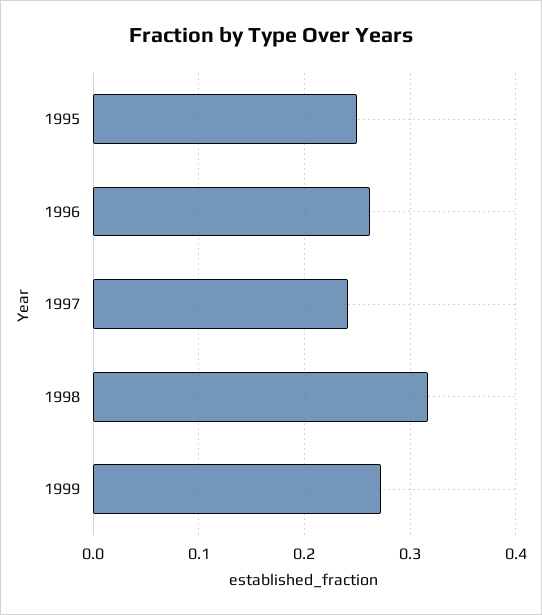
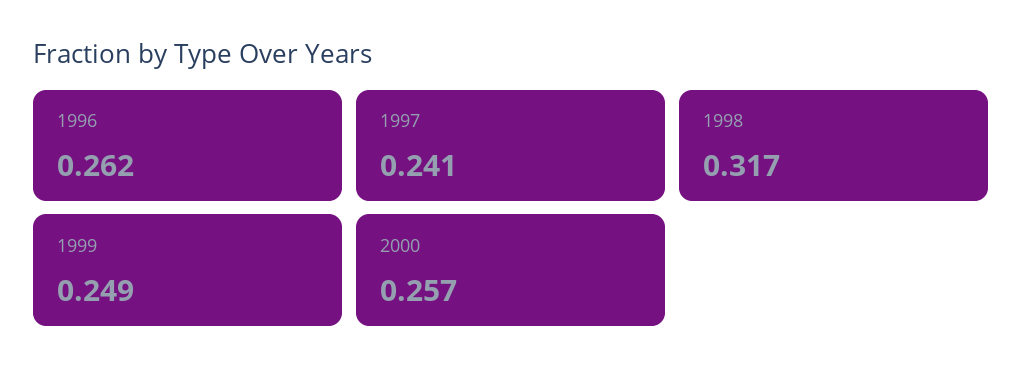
1995: 0.25 -> none
1999: 0.27 -> 0.249
2000: none -> 0.257

